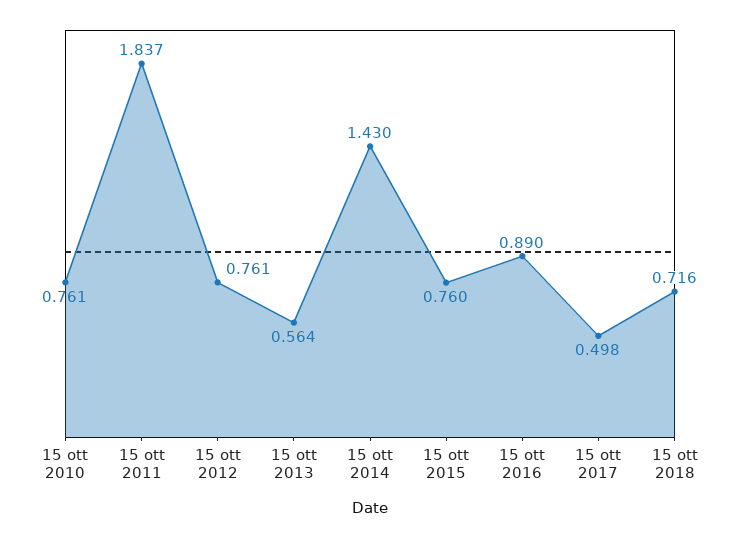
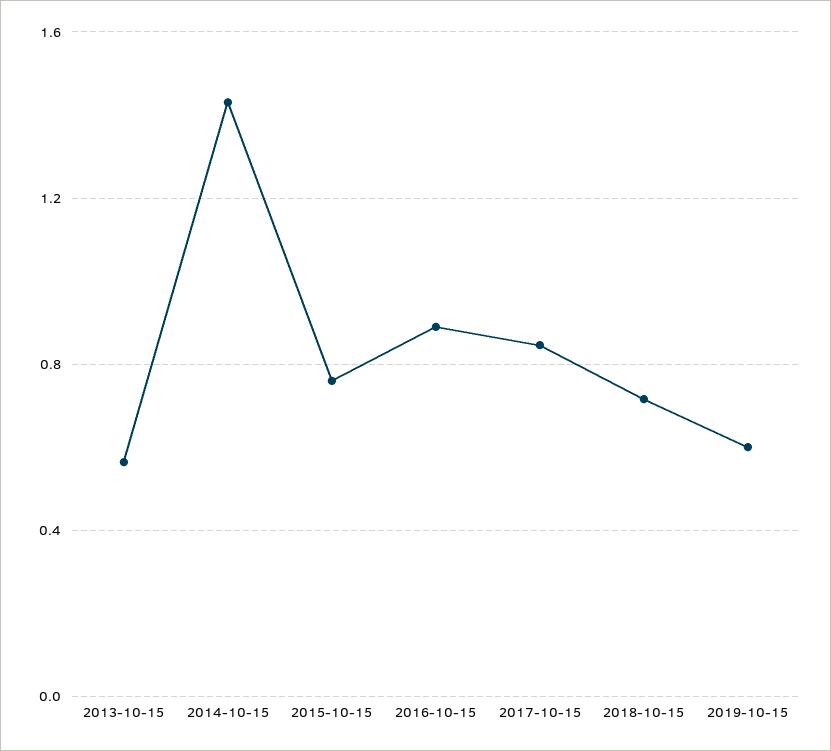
15 ott 2010: 0.761 -> none
15 ott 2011: 1.837 -> none
15 ott 2012: 0.761 -> none
15 ott 2017: 0.498 -> 0.85
2019-10-15: none -> 0.6

